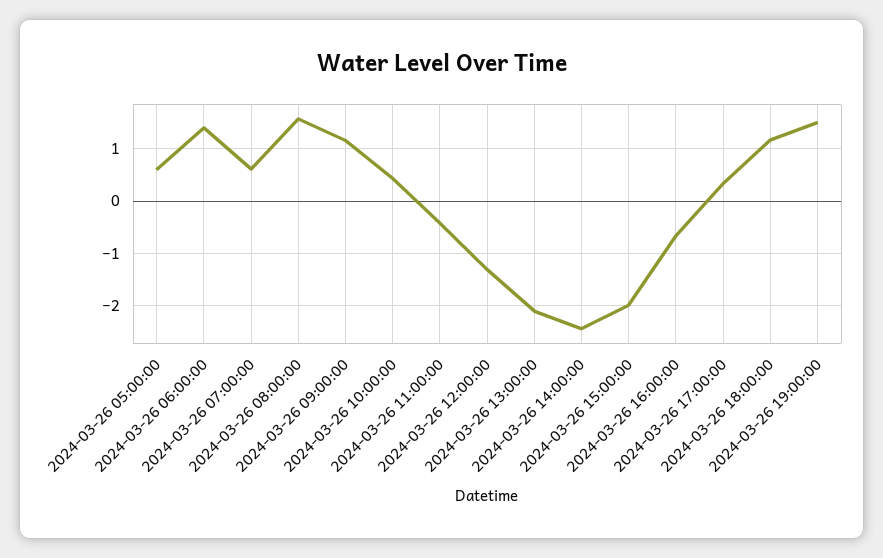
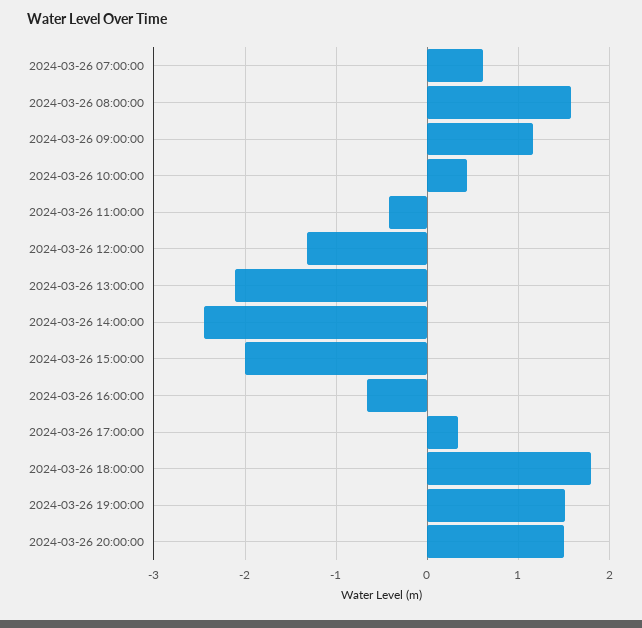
2024-03-26 05:00:00: 0.6 -> none
2024-03-26 06:00:00: 1.4 -> none
2024-03-26 18:00:00: 1.2 -> 1.8
2024-03-26 20:00:00: none -> 1.5

